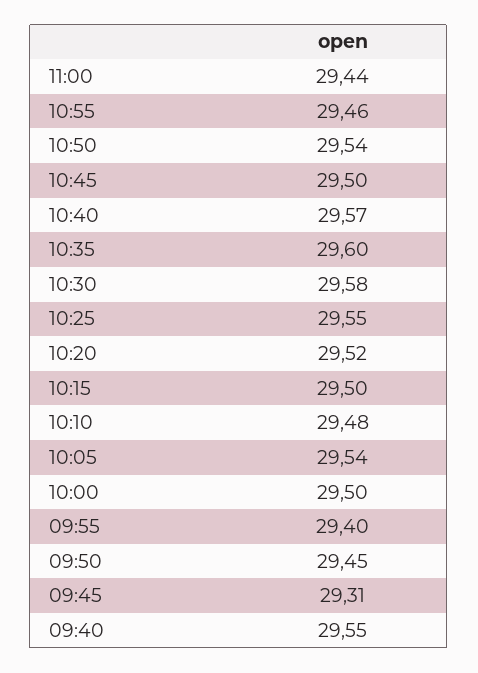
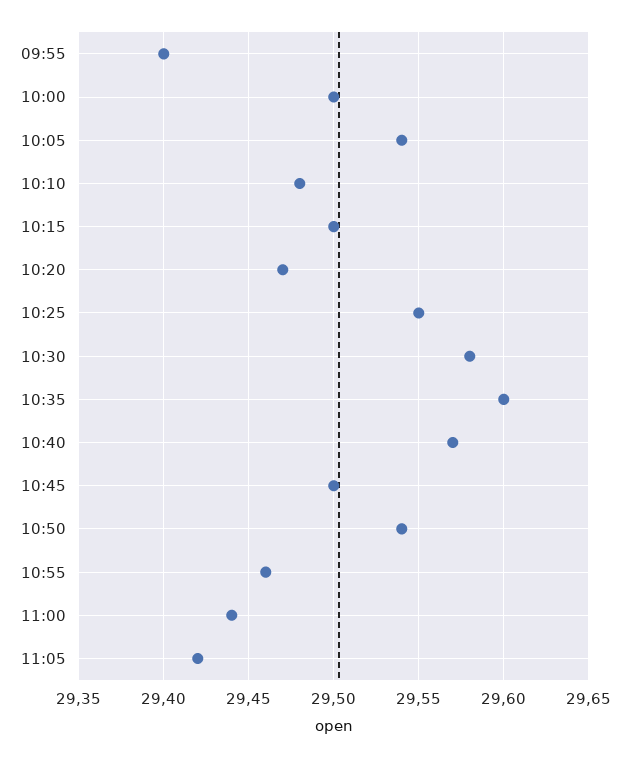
10:20: 29.52 -> 29.47
09:50: 29.45 -> none
09:45: 29.31 -> none
09:40: 29.55 -> none
11:05: none -> 29.42

